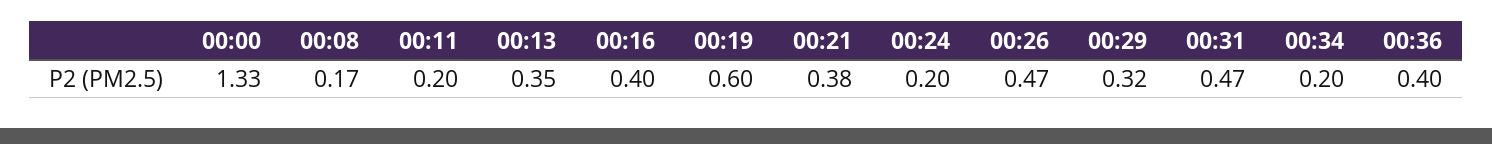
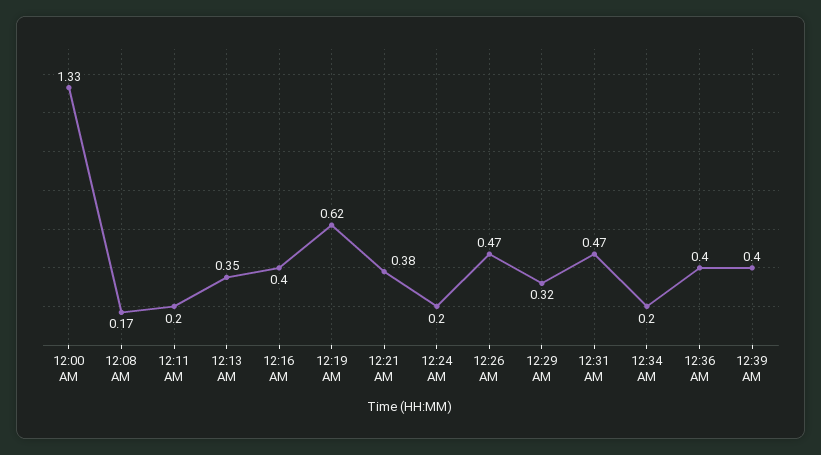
00:19: 0.6 -> 0.62
12:39 AM: none -> 0.4

